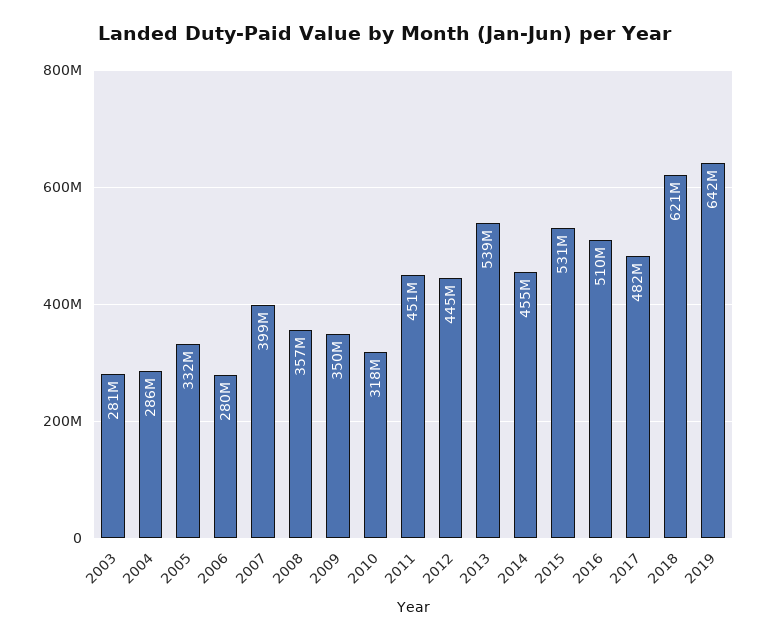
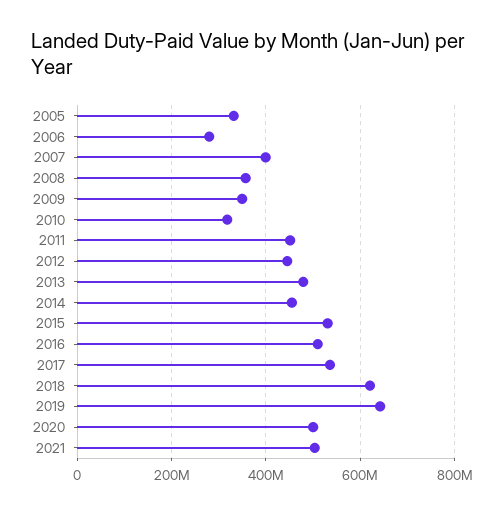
2003: 281000000 -> none
2004: 286000000 -> none
2013: 539000000 -> 480000000
2017: 482000000 -> 540000000
2020: none -> 500000000
2021: none -> 500000000

